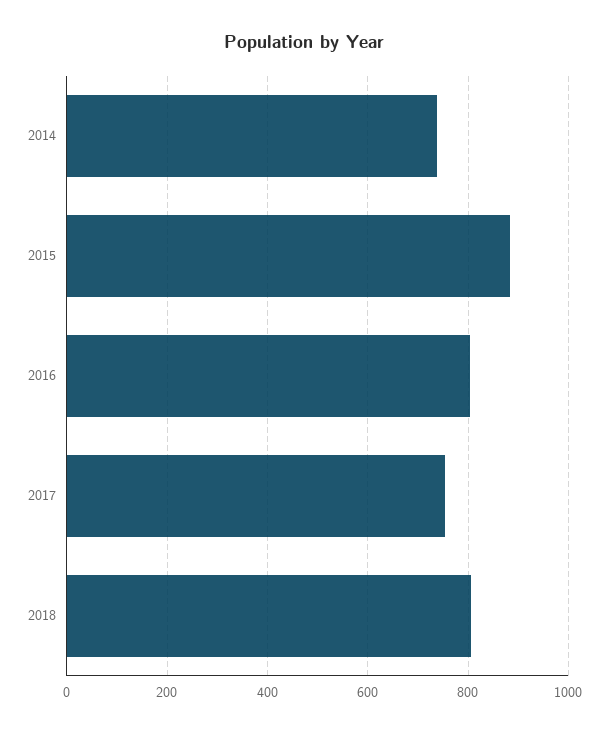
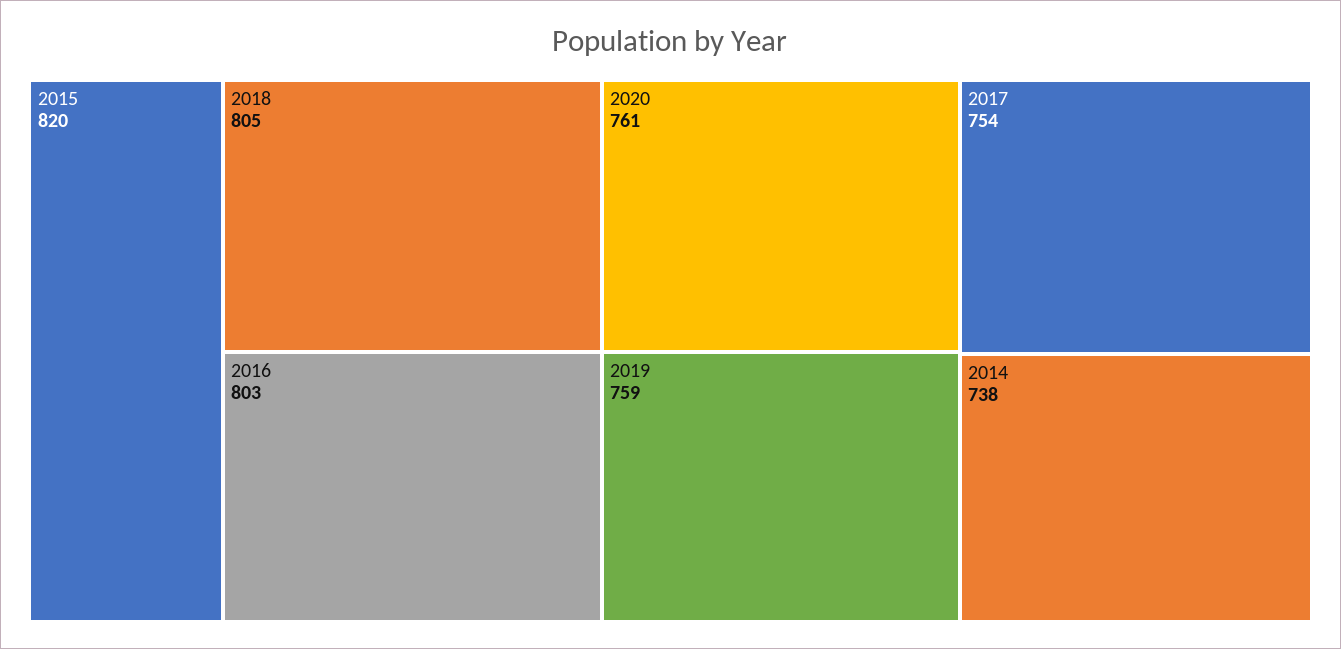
2015: 880 -> 820
2020: none -> 761
2019: none -> 759

